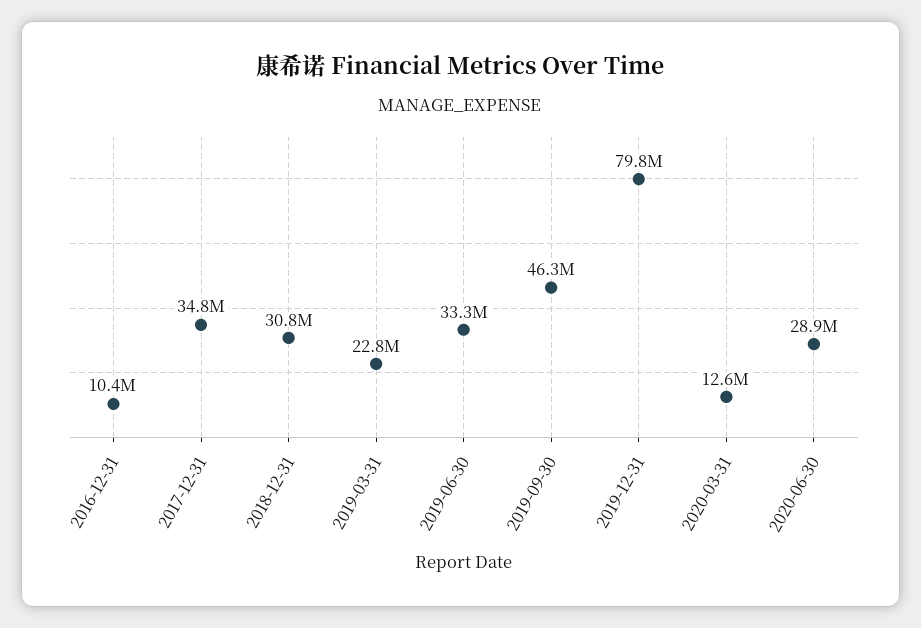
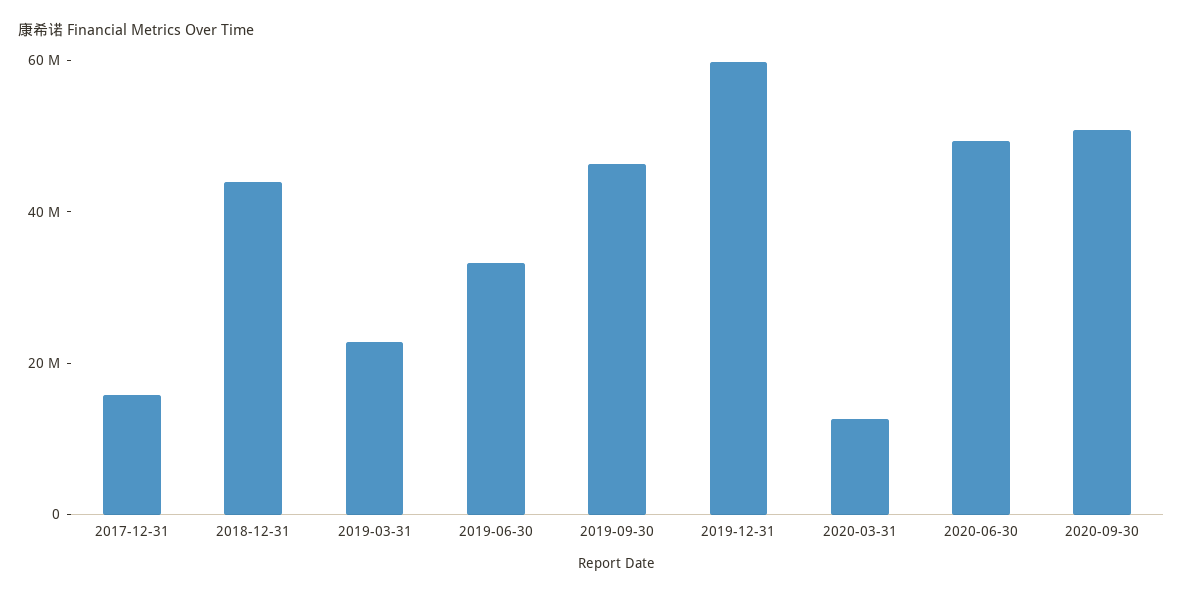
2016-12-31: 10400000 -> none
2017-12-31: 34800000 -> 15000000
2018-12-31: 30800000 -> 45000000
2019-12-31: 79800000 -> 60000000
2020-06-30: 28900000 -> 50000000
2020-09-30: none -> 50000000

